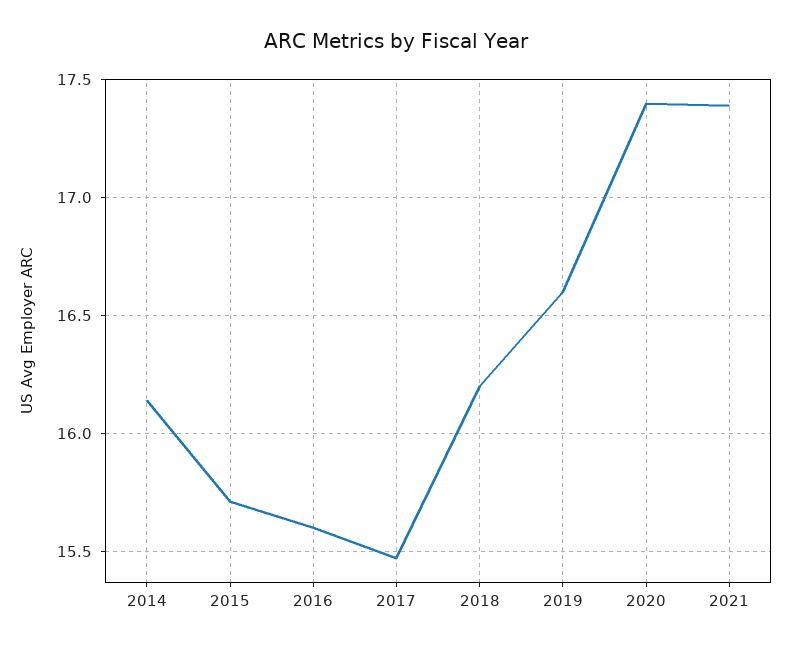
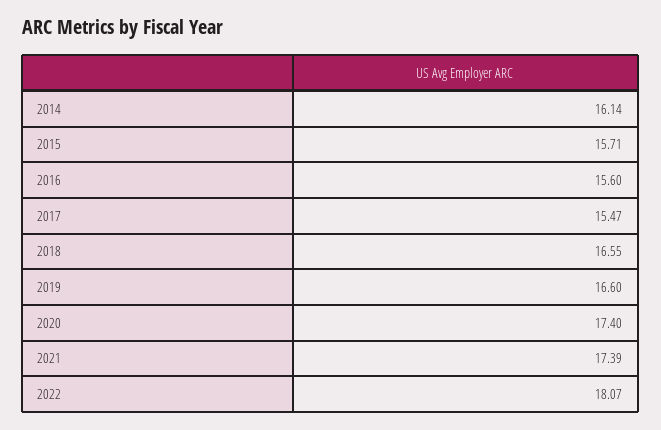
2018: 16.2 -> 16.55
2022: none -> 18.07

